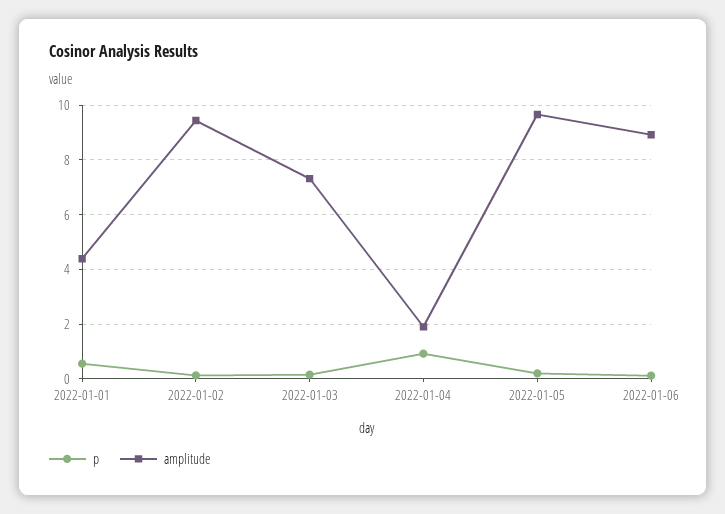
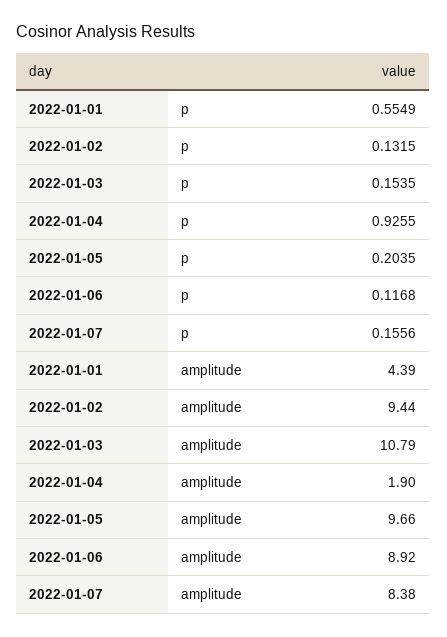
amplitude, 2022-01-03: 7.25 -> 10.79
p, 2022-01-07: none -> 0.1556
amplitude, 2022-01-07: none -> 8.38

